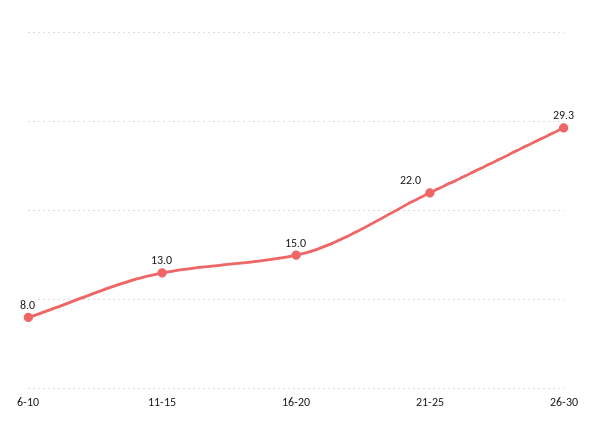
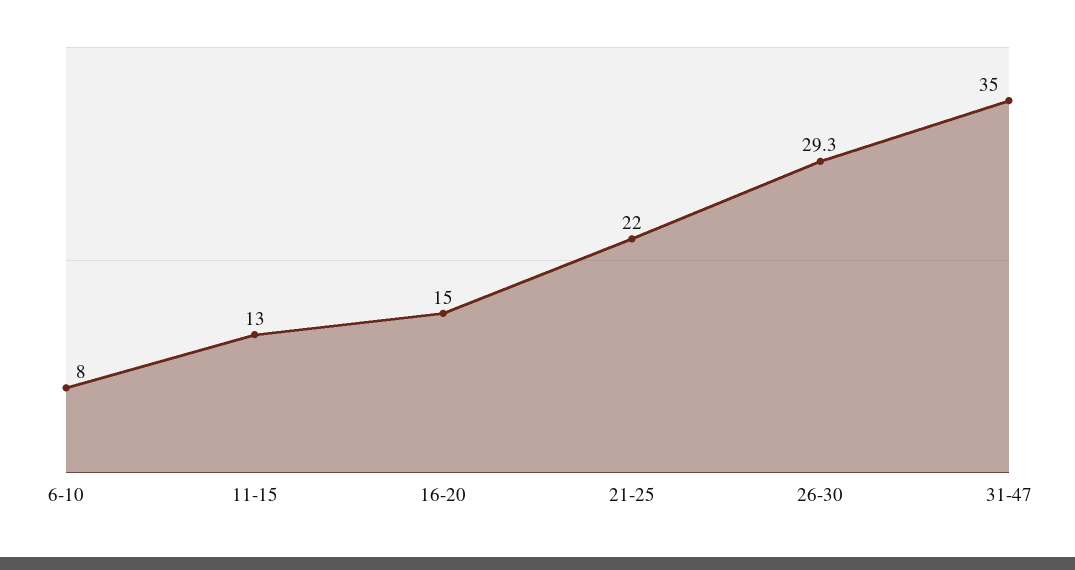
31-47: none -> 35

